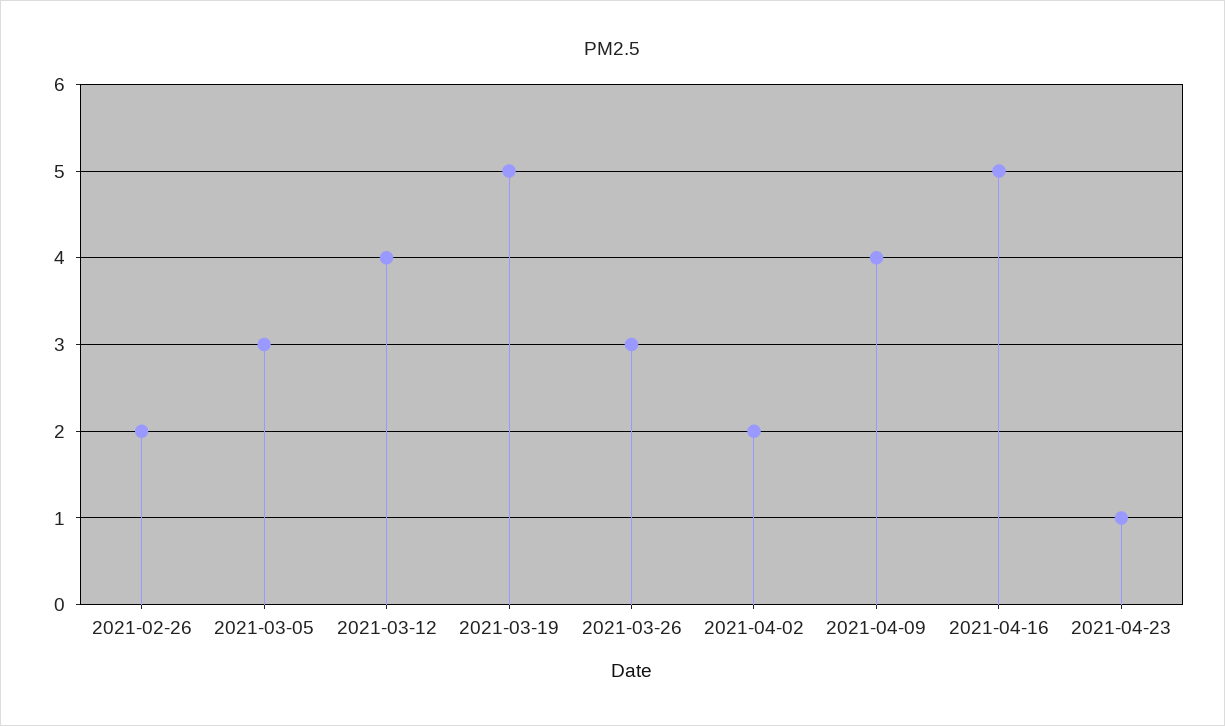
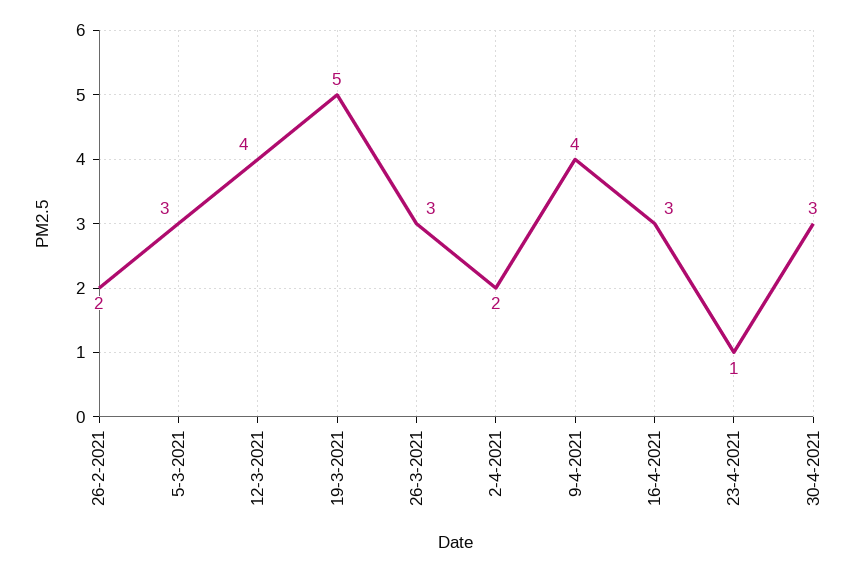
2021-04-16: 5 -> 3
30-4-2021: none -> 3

